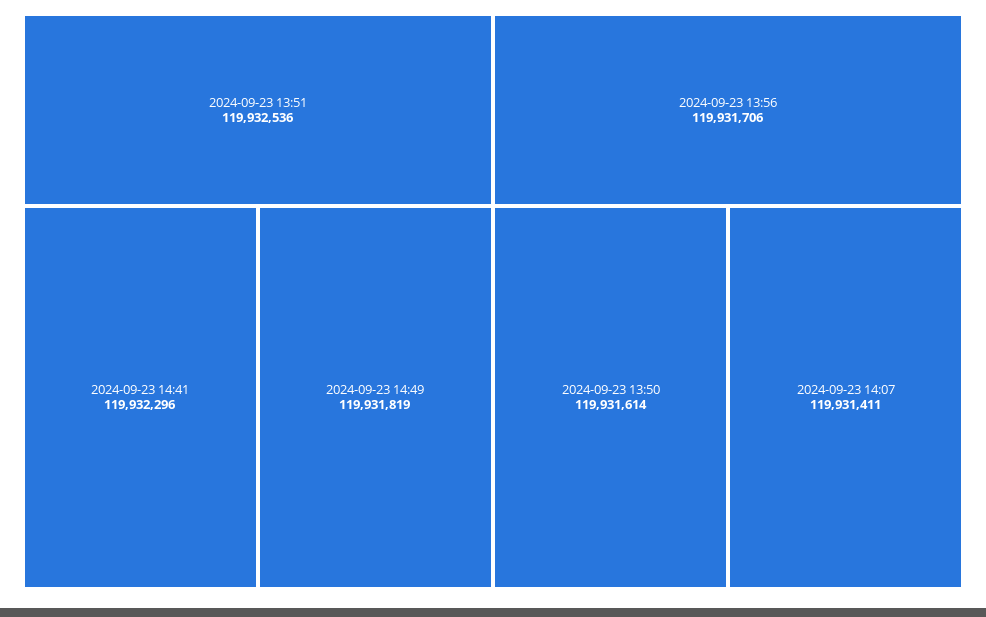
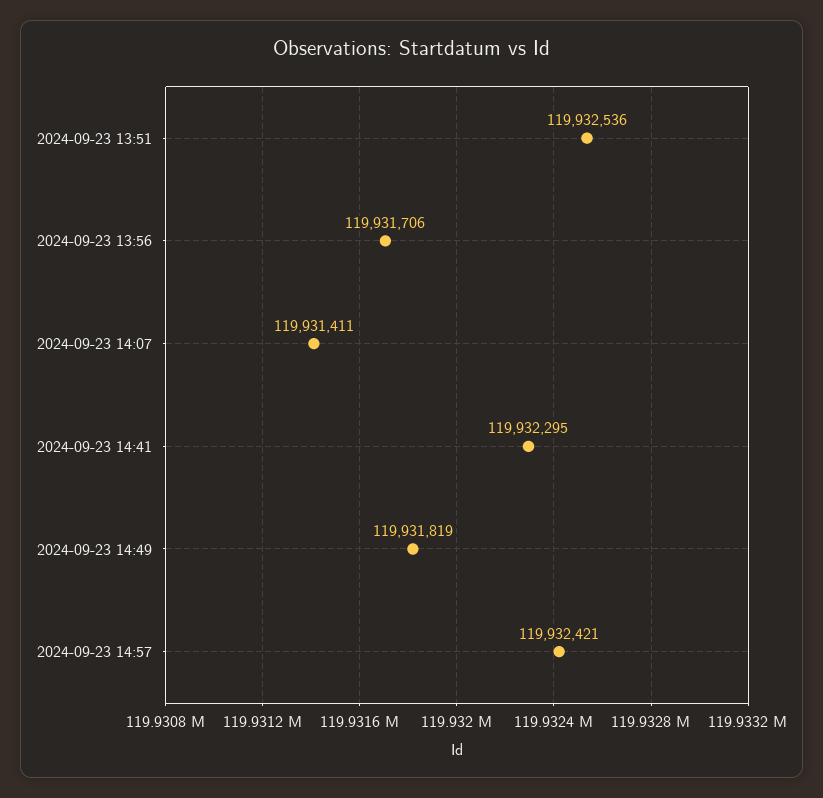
2024-09-23 14:41: 119932296 -> 119932295
2024-09-23 13:50: 119931614 -> none
2024-09-23 14:57: none -> 119932421

